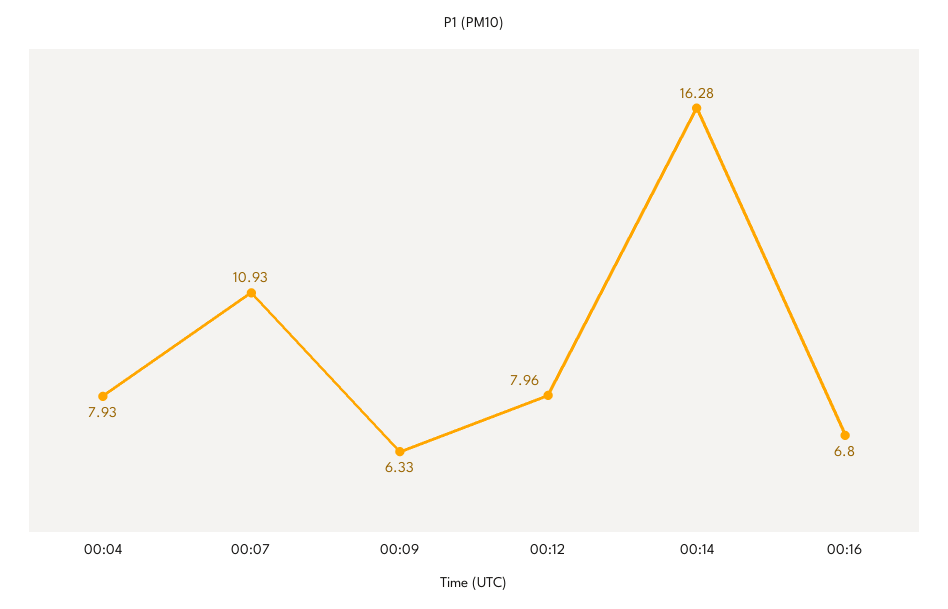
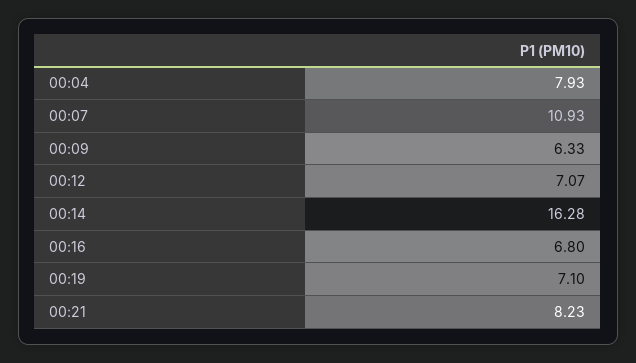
00:12: 7.96 -> 7.07
00:19: none -> 7.1
00:21: none -> 8.23

